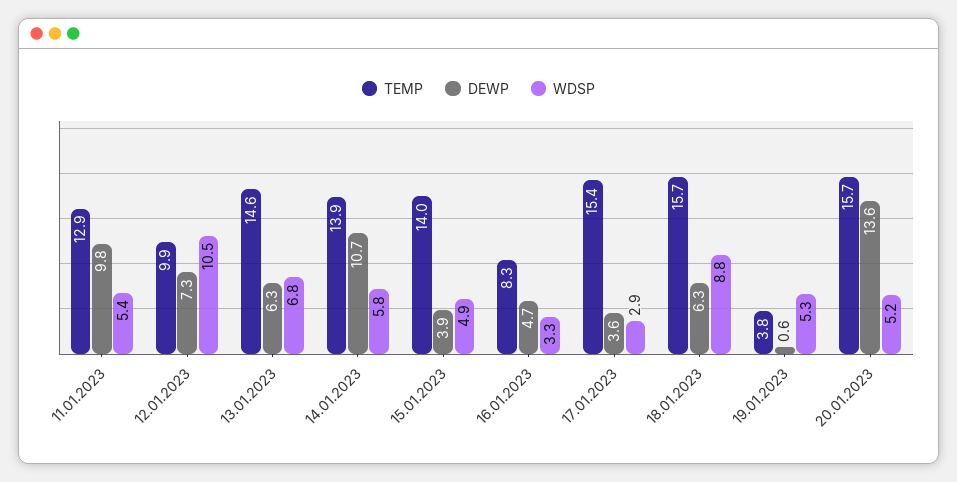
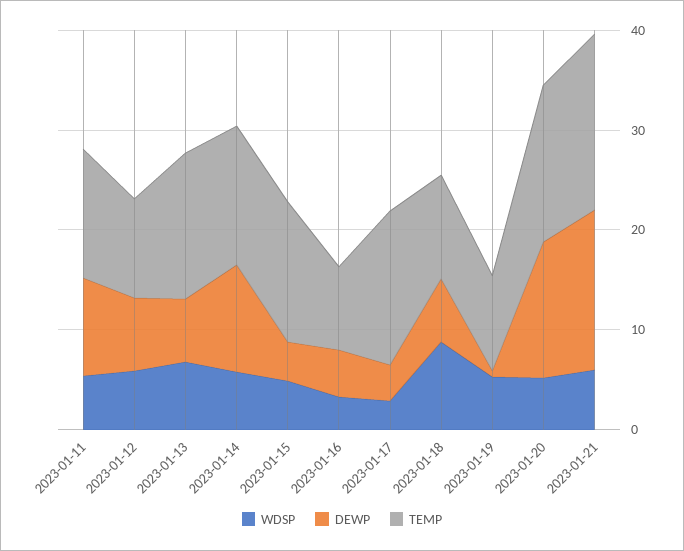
WDSP, 12.01.2023: 10.5 -> 6
TEMP, 18.01.2023: 15.7 -> 10
TEMP, 19.01.2023: 3.8 -> 10
WDSP, 2023-01-21: none -> 6
DEWP, 2023-01-21: none -> 16
TEMP, 2023-01-21: none -> 18

